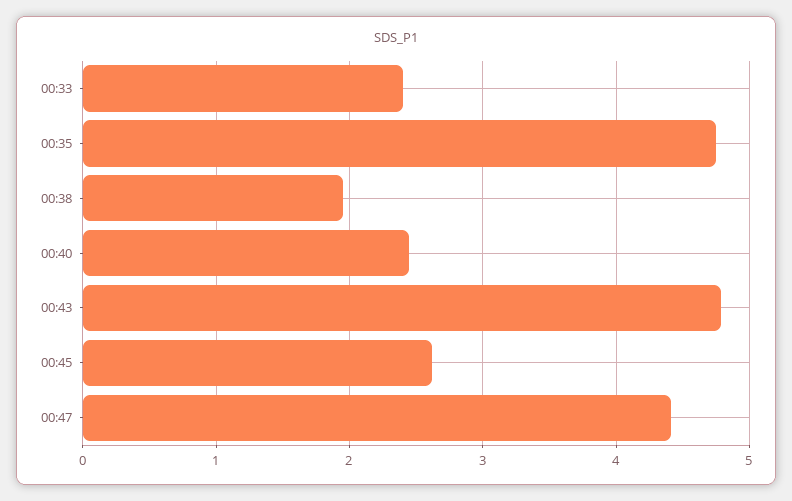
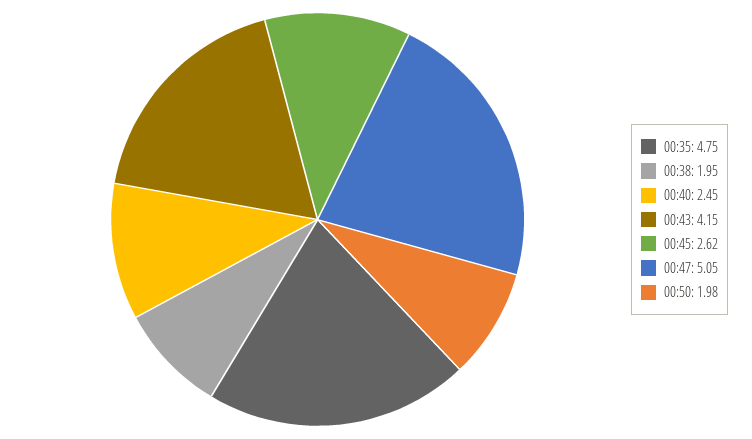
00:33: 2.4 -> none
00:43: 4.8 -> 4.15
00:47: 4.4 -> 5.05
00:50: none -> 1.98

